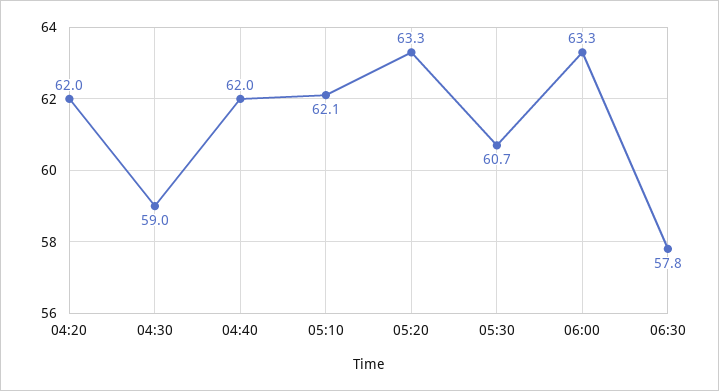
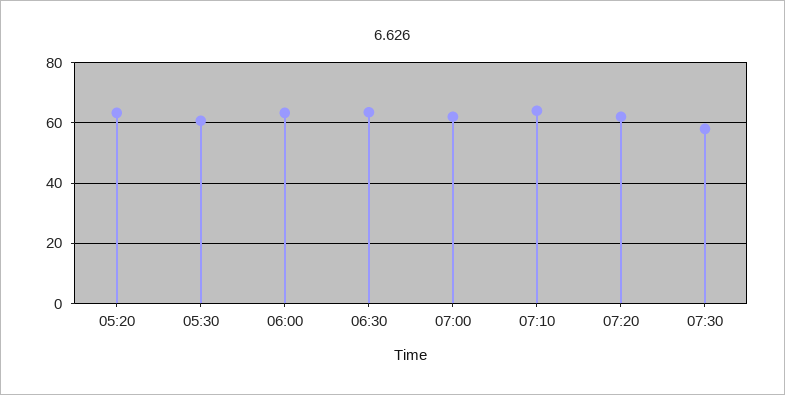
04:20: 62 -> none
04:30: 59 -> none
04:40: 62 -> none
05:10: 62.1 -> none
06:30: 57.8 -> 64
07:00: none -> 62
07:10: none -> 64
07:20: none -> 62
07:30: none -> 58

